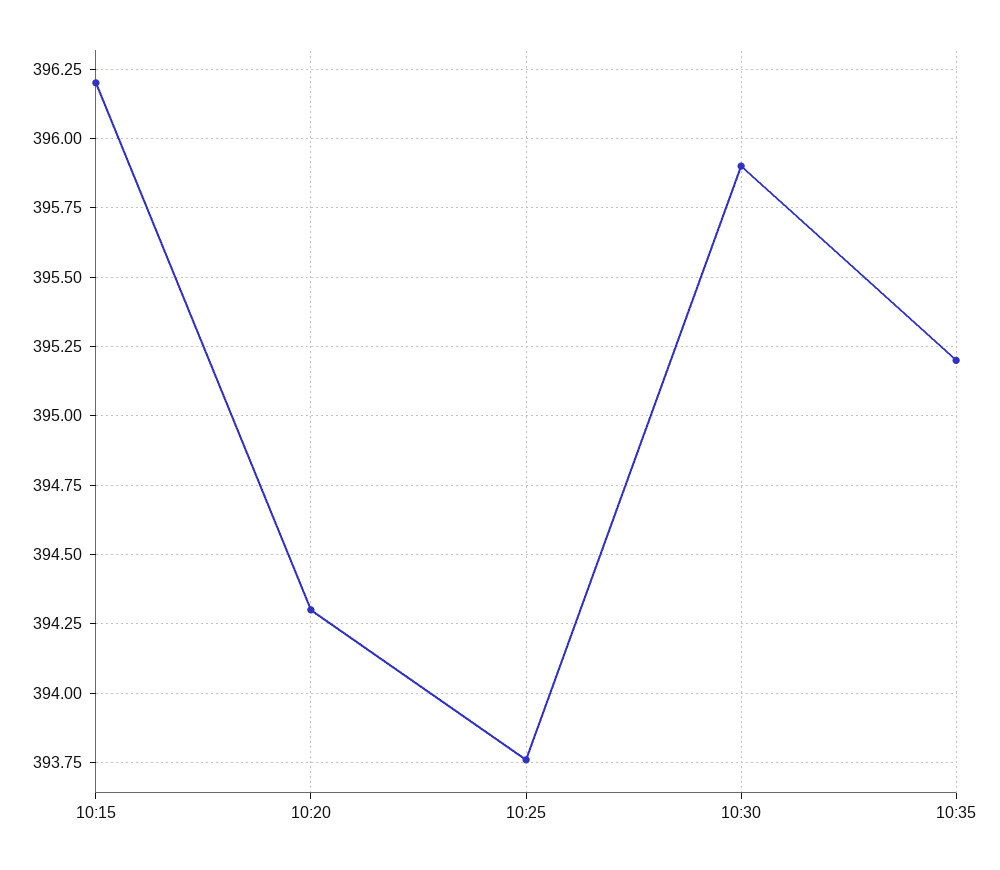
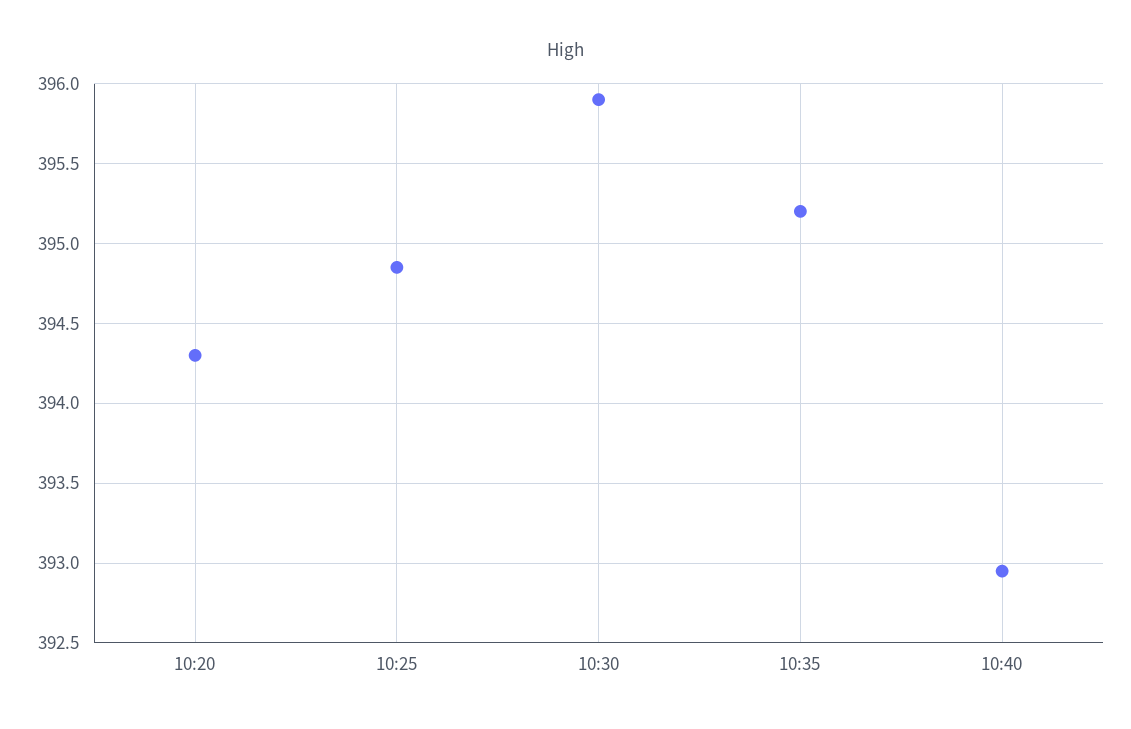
10:15: 396.2 -> none
10:25: 393.75 -> 394.85
10:40: none -> 392.95

